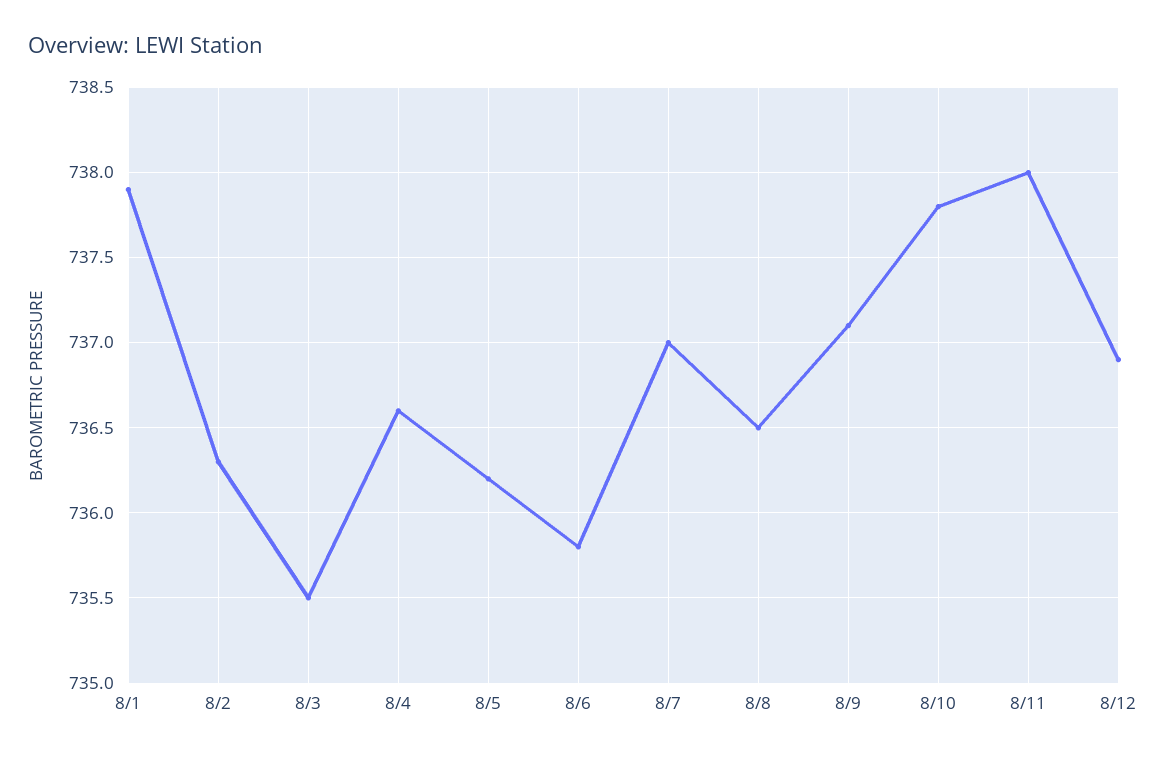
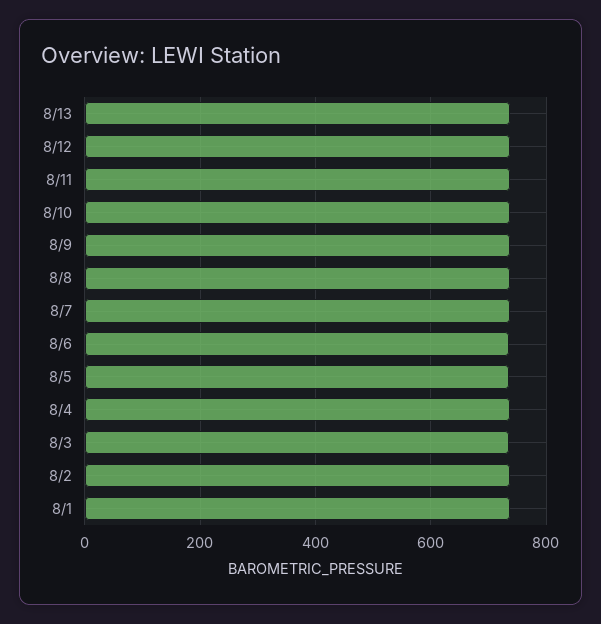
8/13: none -> 740

